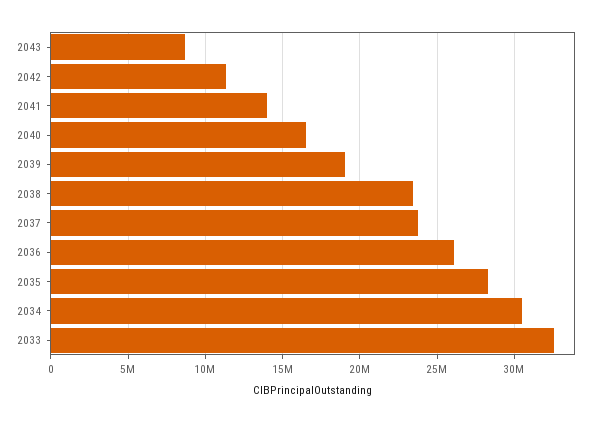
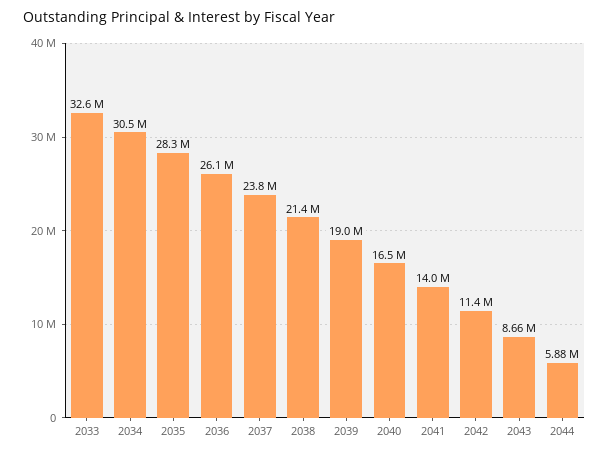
2038: 23500000 -> 21400000
2044: none -> 5880000

